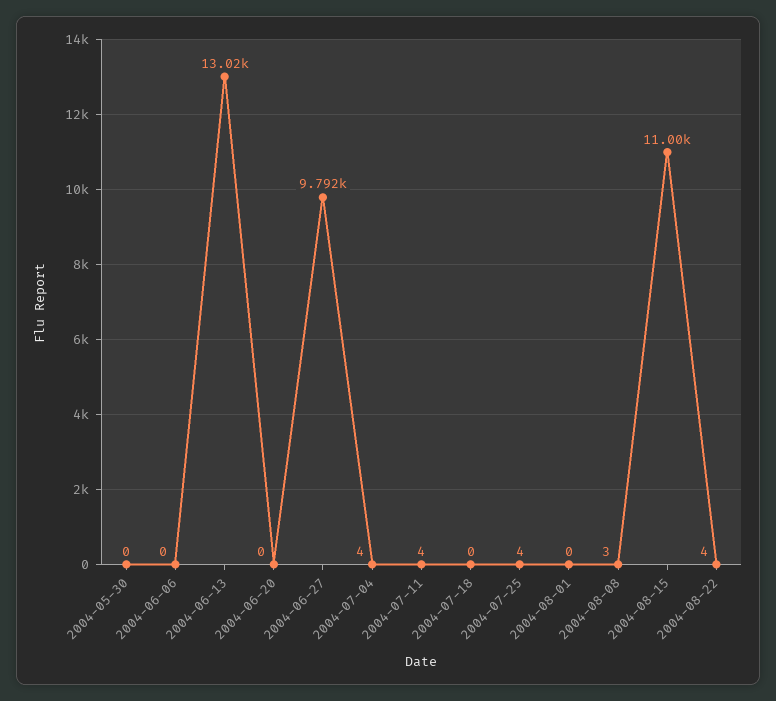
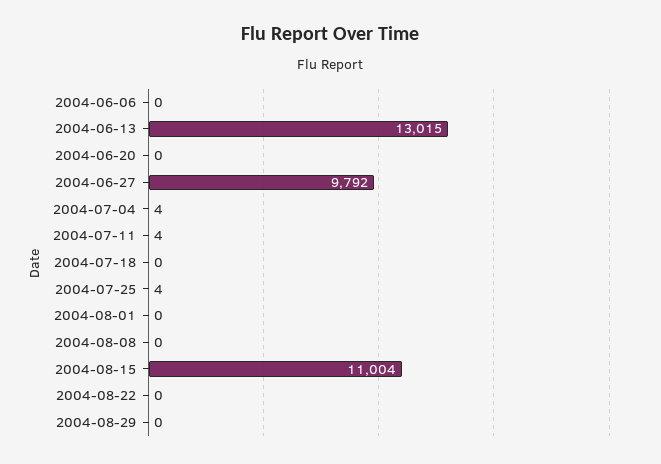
2004-05-30: 0 -> none
2004-08-08: 3 -> 0
2004-08-22: 4 -> 0
2004-08-29: none -> 0

